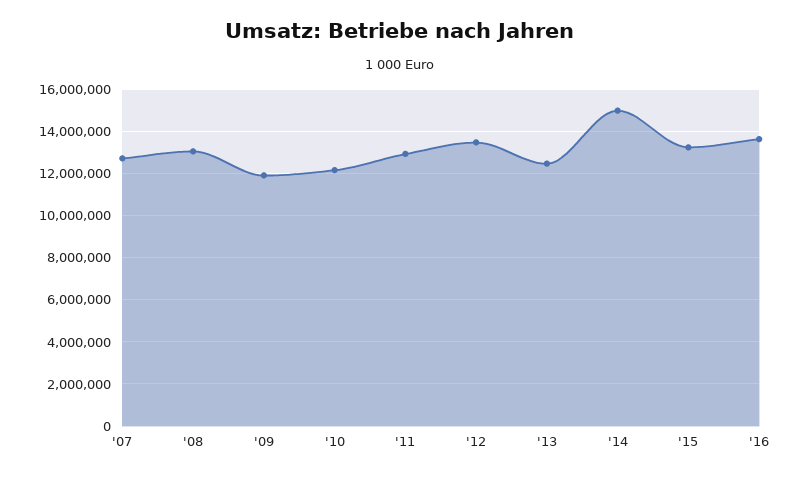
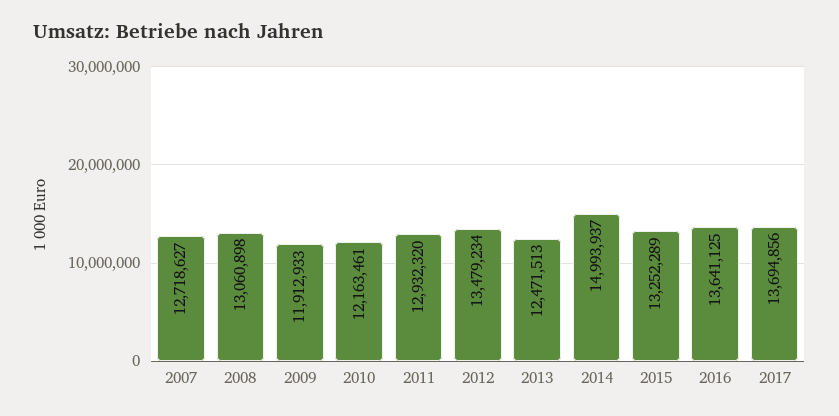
2017: none -> 13694856

